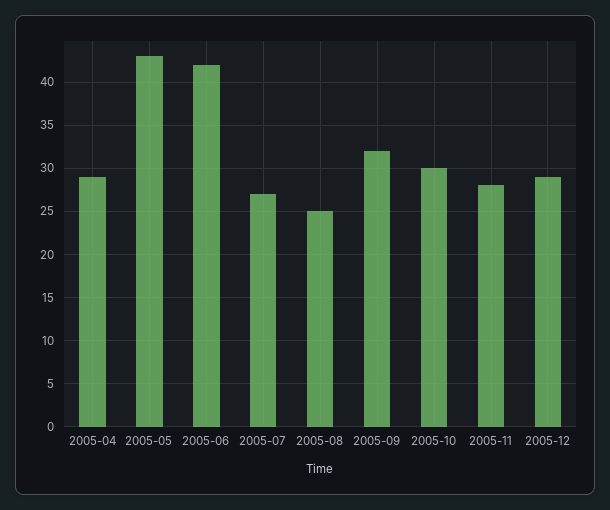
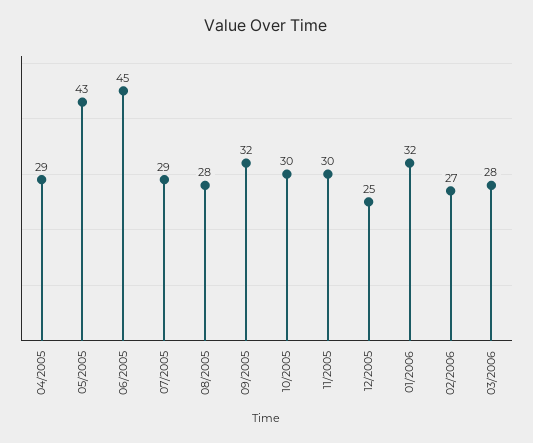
2005-06: 42 -> 45
2005-07: 27 -> 29
2005-08: 25 -> 28
2005-11: 28 -> 30
2005-12: 29 -> 25
01/2006: none -> 32
02/2006: none -> 27
03/2006: none -> 28

